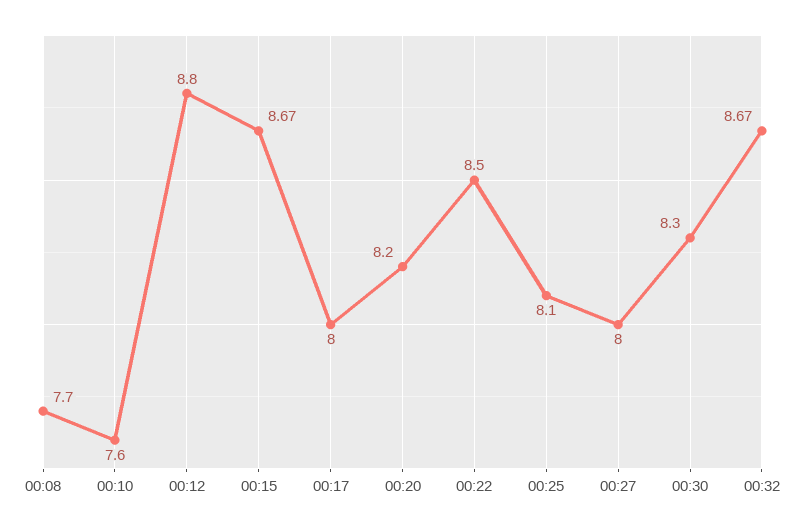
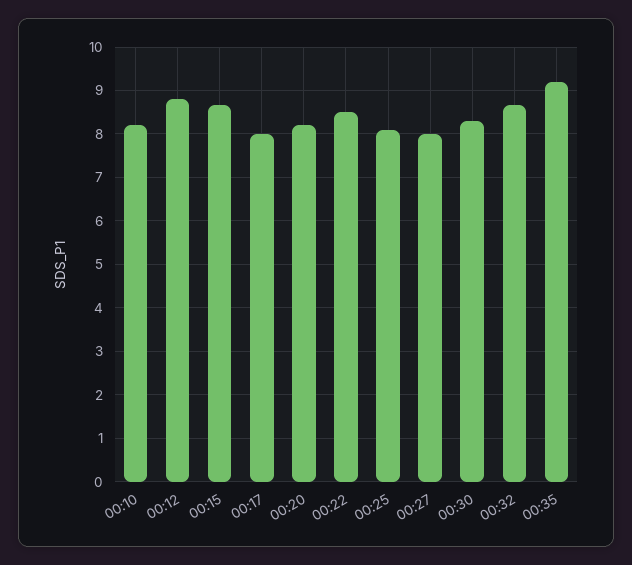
00:08: 7.7 -> none
00:10: 7.6 -> 8.2
00:35: none -> 9.2

